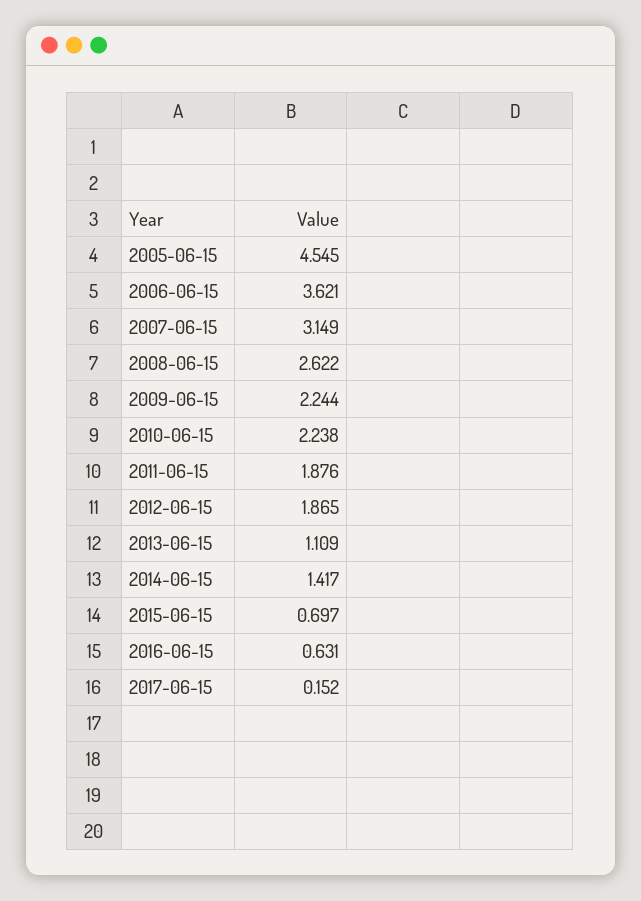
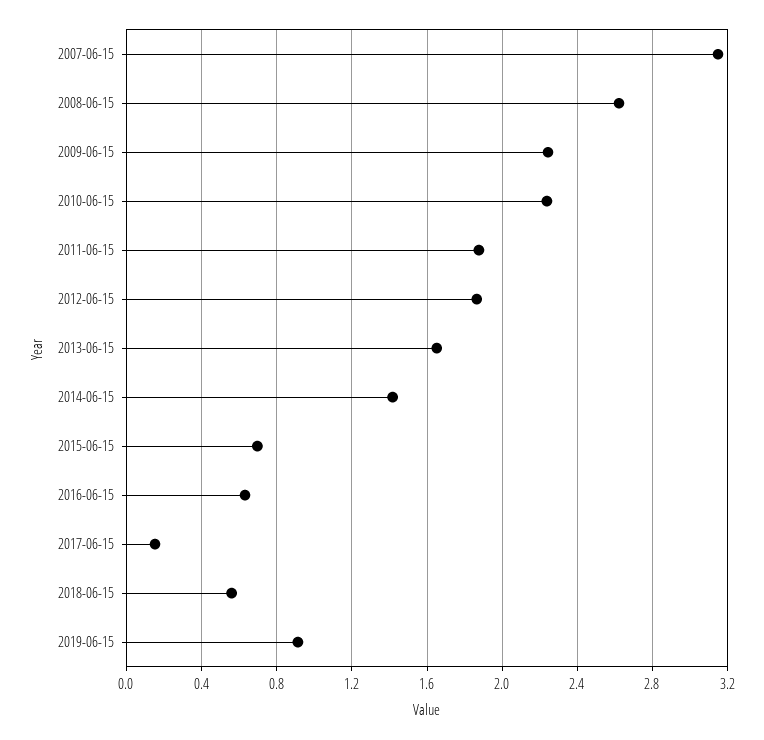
2005-06-15: 4.545 -> none
2006-06-15: 3.621 -> none
2013-06-15: 1.109 -> 1.65
2018-06-15: none -> 0.55
2019-06-15: none -> 0.9

